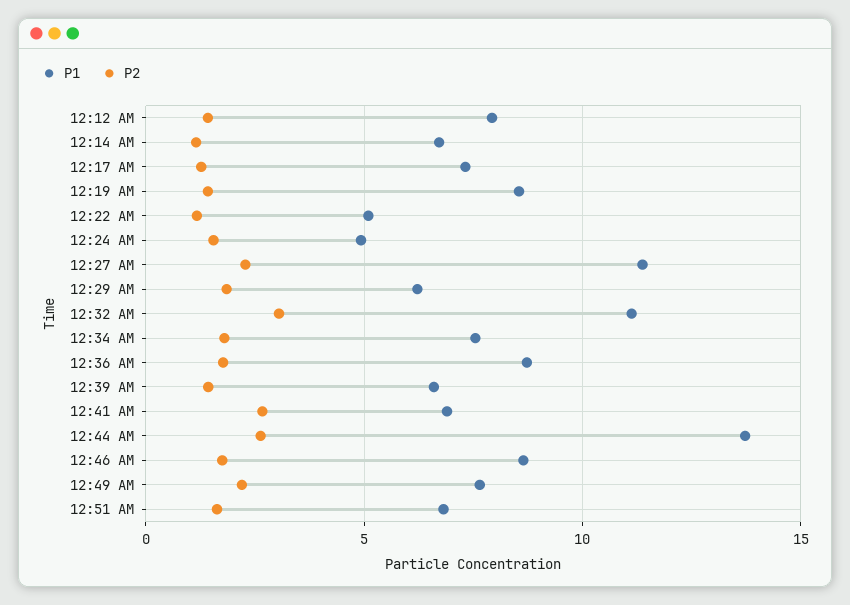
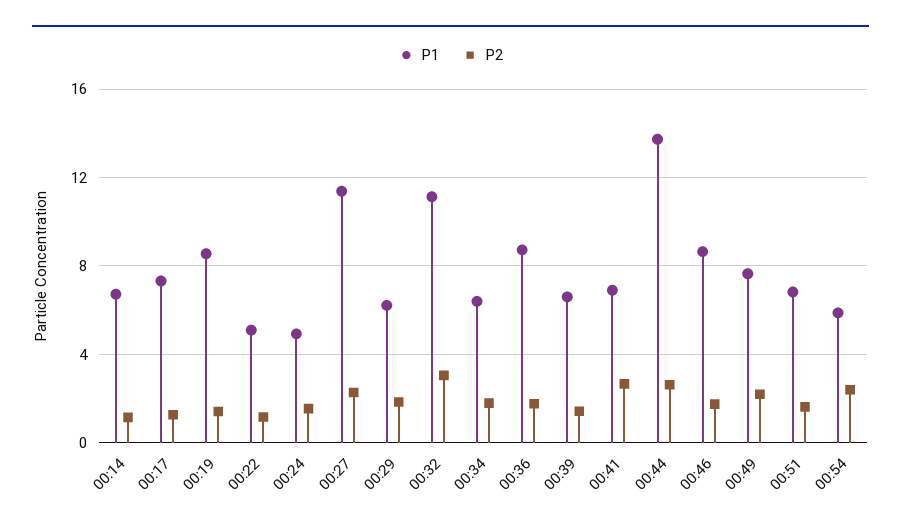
P1, 12:12 AM: 8 -> none
P2, 12:12 AM: 1.5 -> none
P1, 12:34 AM: 7.5 -> 6.5
P1, 00:54: none -> 6
P2, 00:54: none -> 2.5

